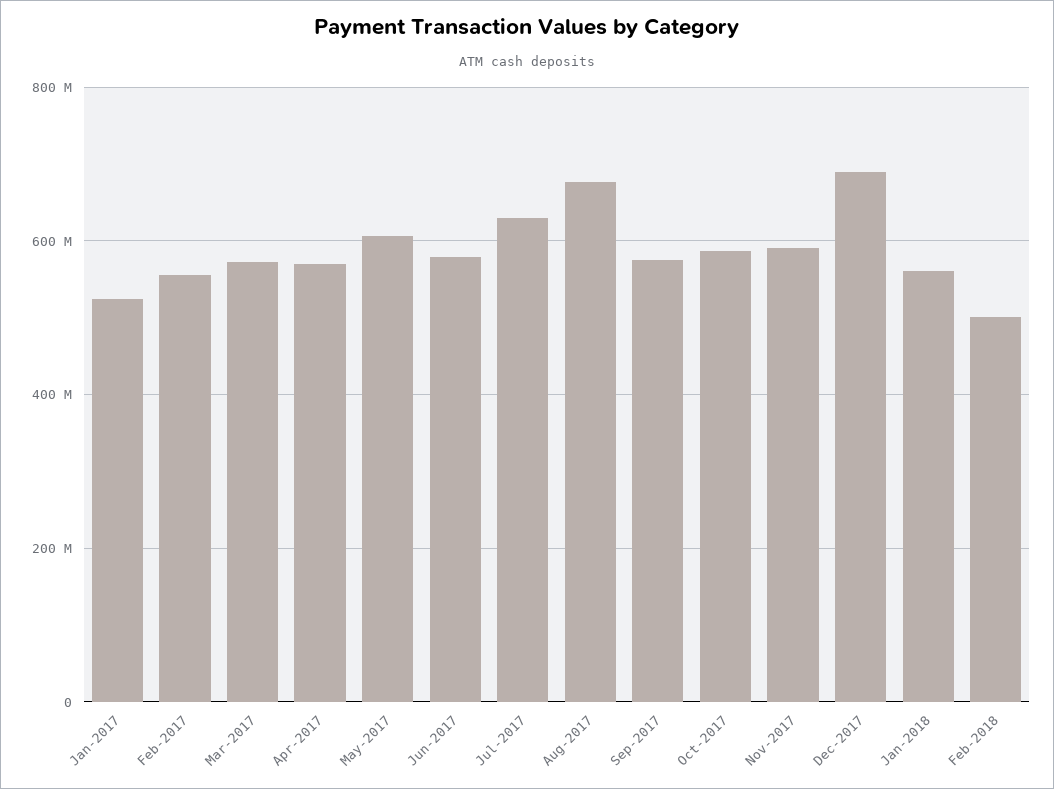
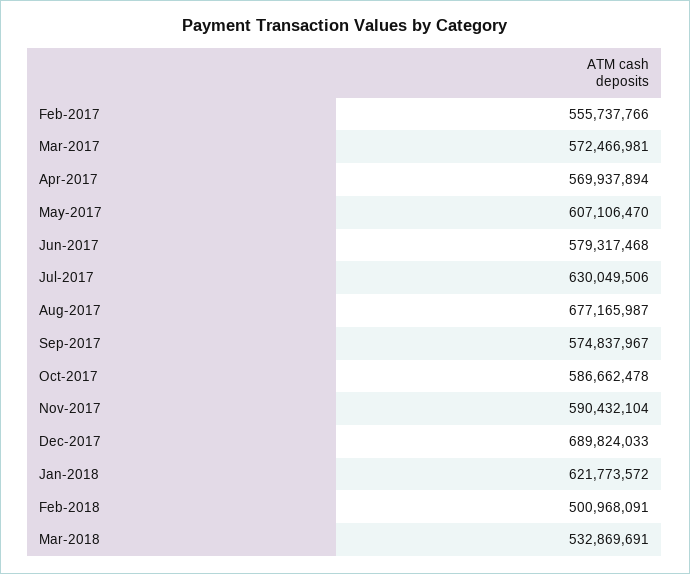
Jan-2017: 520000000 -> none
Jan-2018: 560000000 -> 621773572
Mar-2018: none -> 532869691

